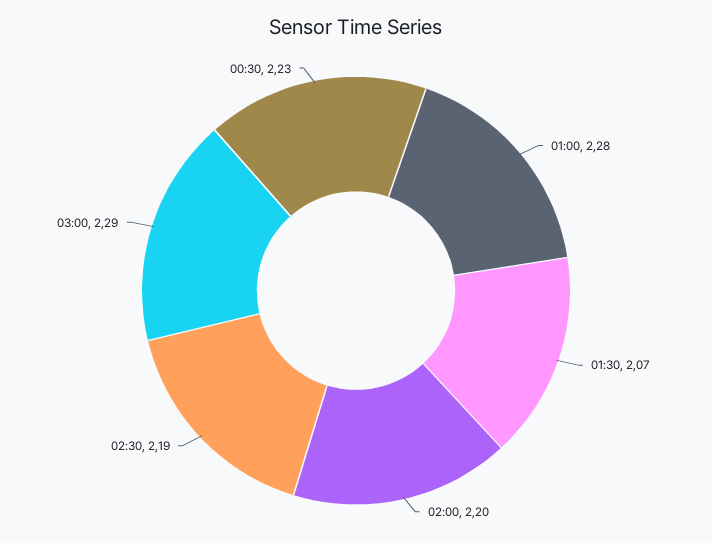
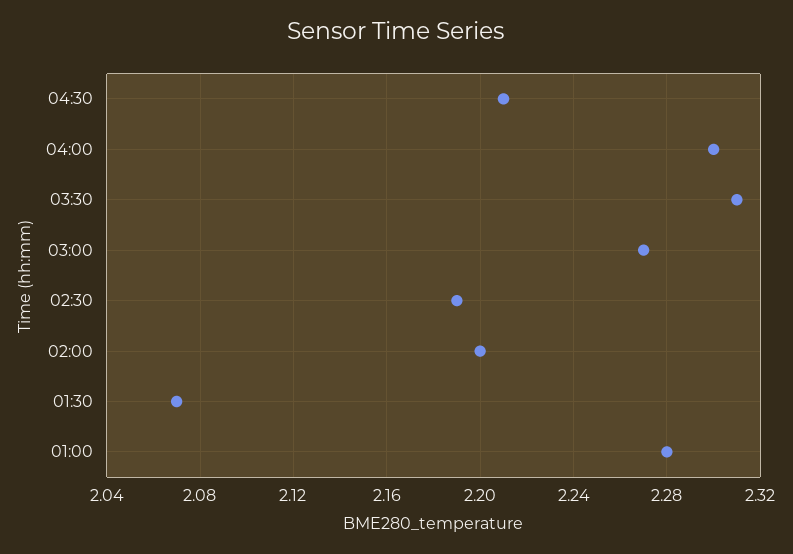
03:00: 2.29 -> 2.27
00:30: 2.23 -> none
04:30: none -> 2.21
04:00: none -> 2.3
03:30: none -> 2.31

